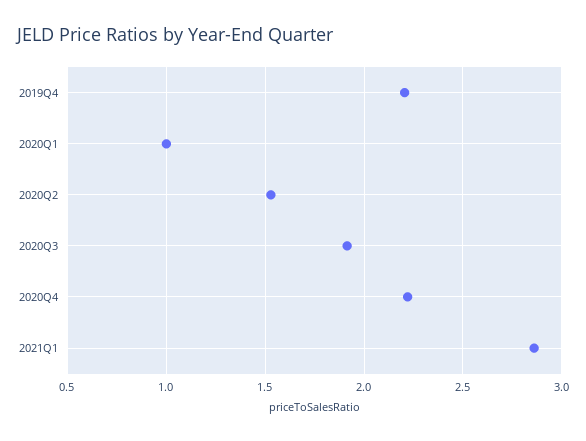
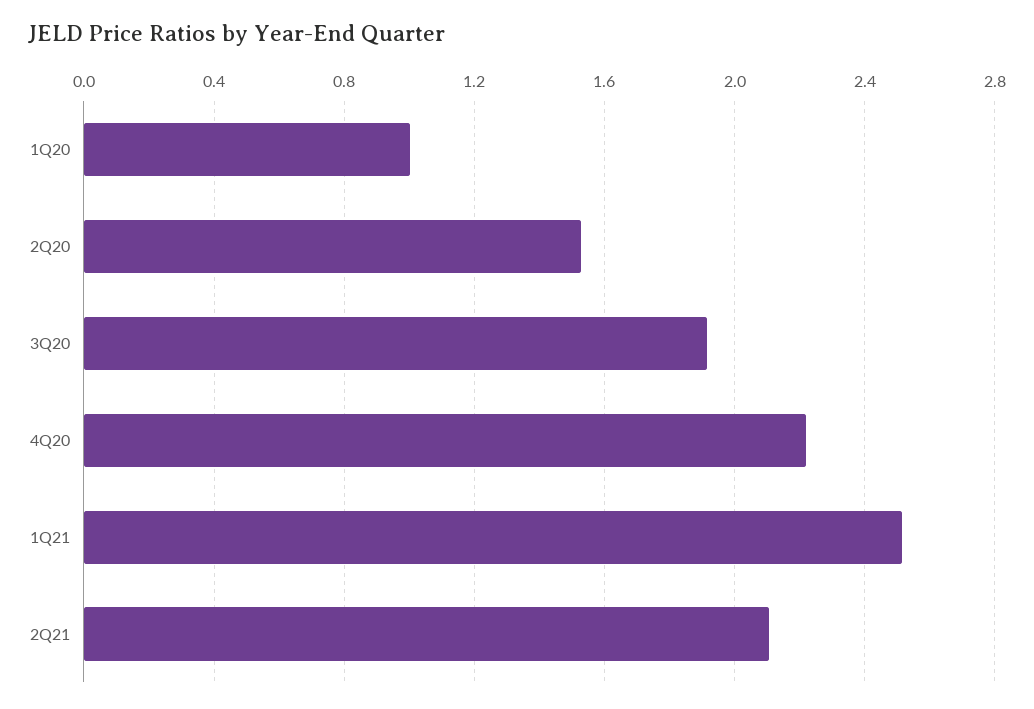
2019Q4: 2.2 -> none
2021Q1: 2.85 -> 2.5
2Q21: none -> 2.1

